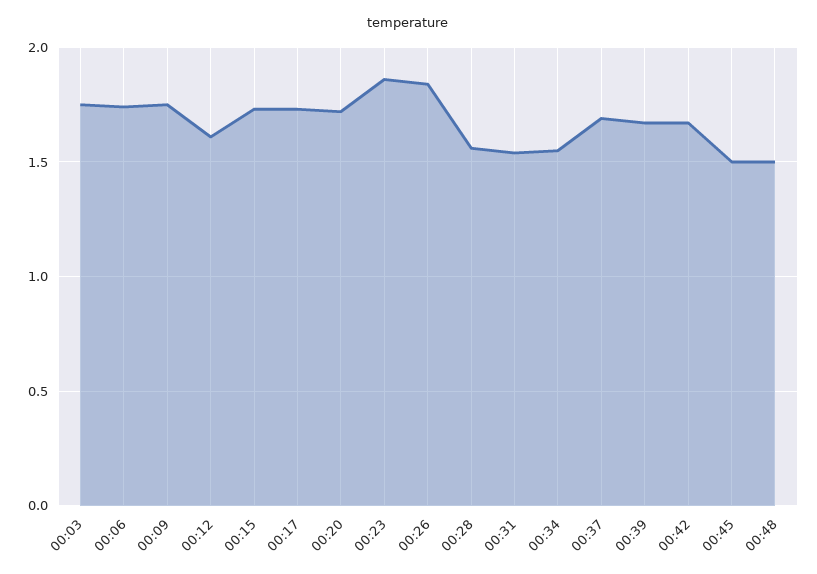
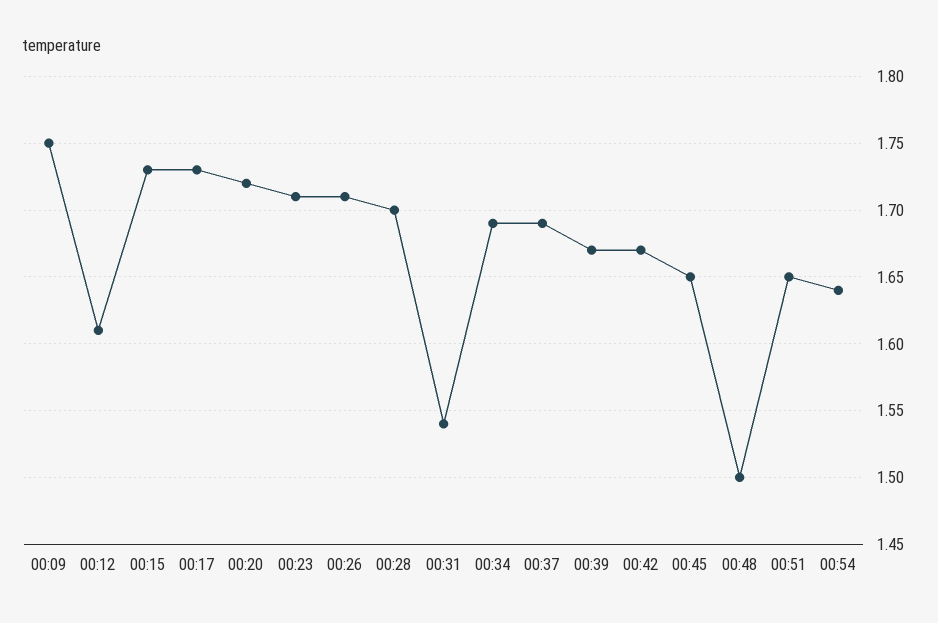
00:03: 1.75 -> none
00:06: 1.75 -> none
00:23: 1.85 -> 1.71
00:26: 1.85 -> 1.71
00:28: 1.55 -> 1.7
00:34: 1.55 -> 1.69
00:45: 1.5 -> 1.65
00:51: none -> 1.65
00:54: none -> 1.64

